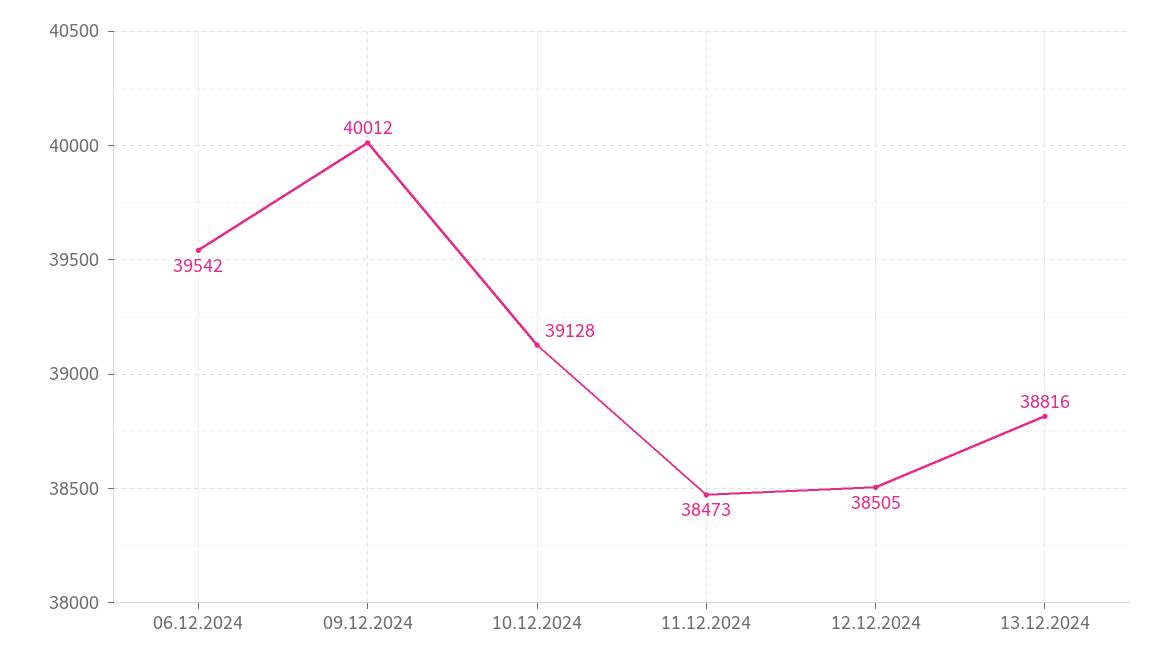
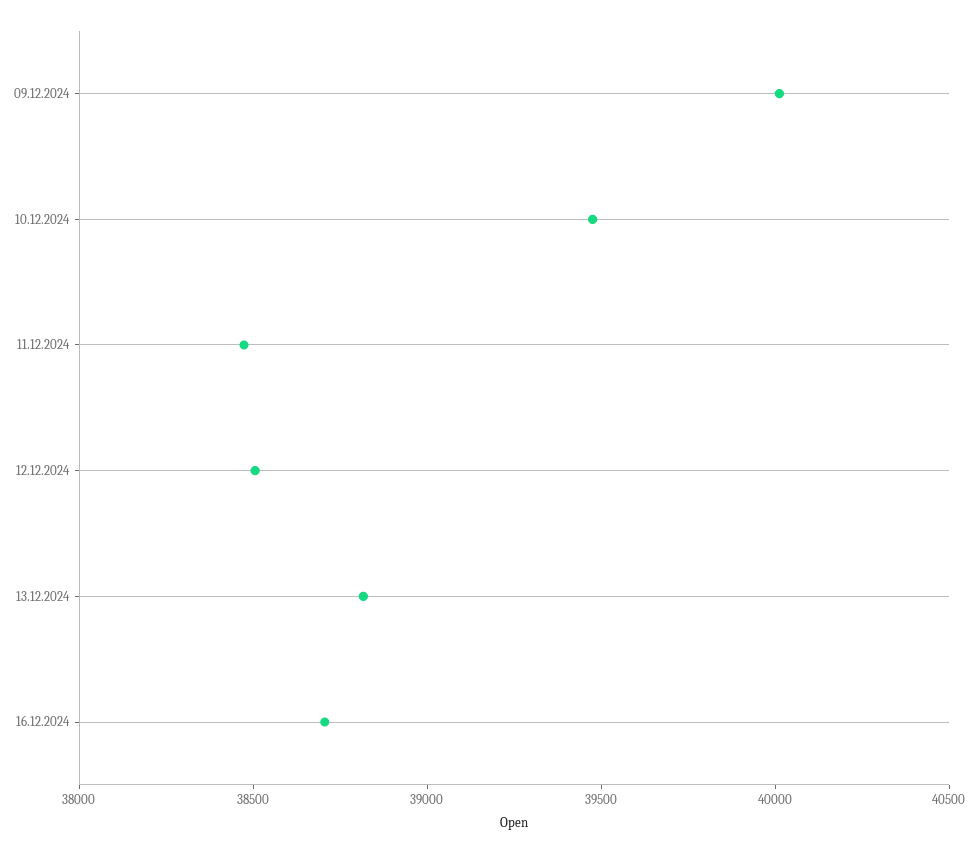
06.12.2024: 39542 -> none
10.12.2024: 39128 -> 39500
16.12.2024: none -> 38700

